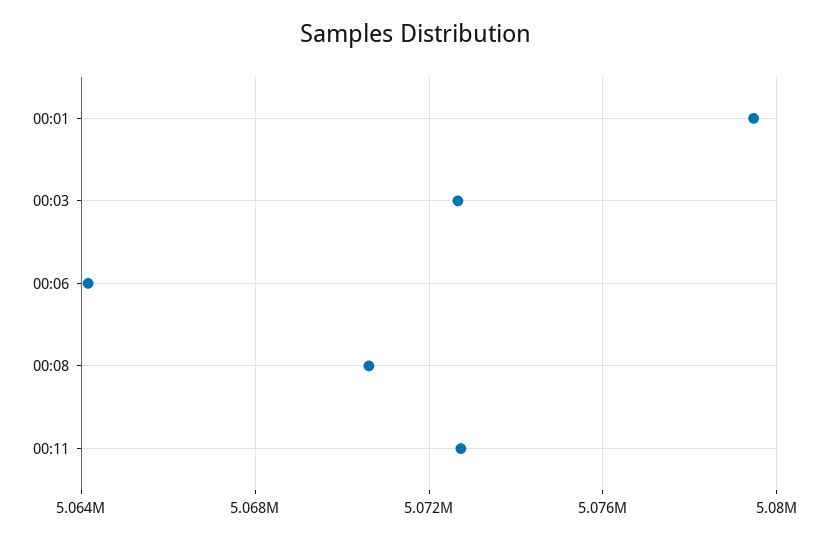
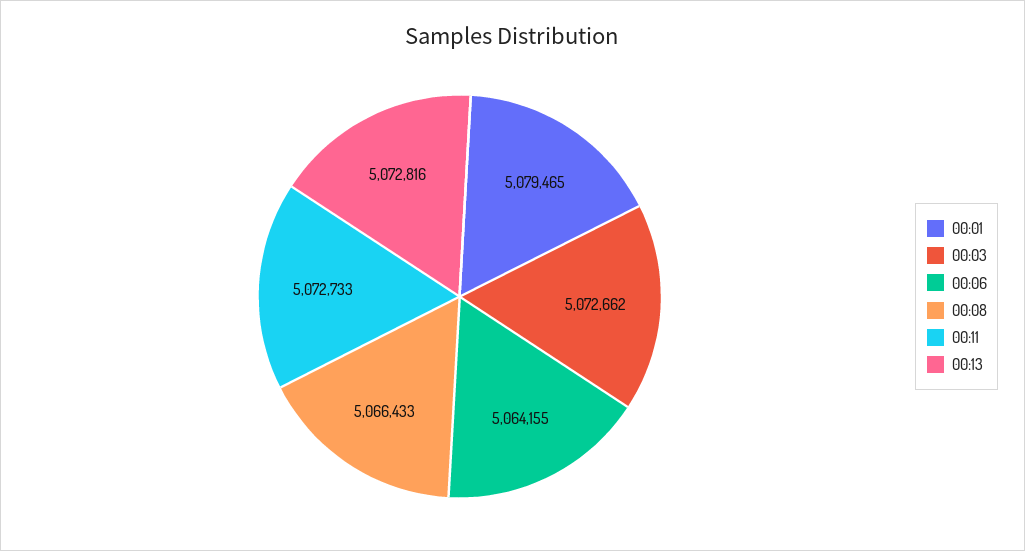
00:08: 5070500 -> 5066433
00:13: none -> 5072816

